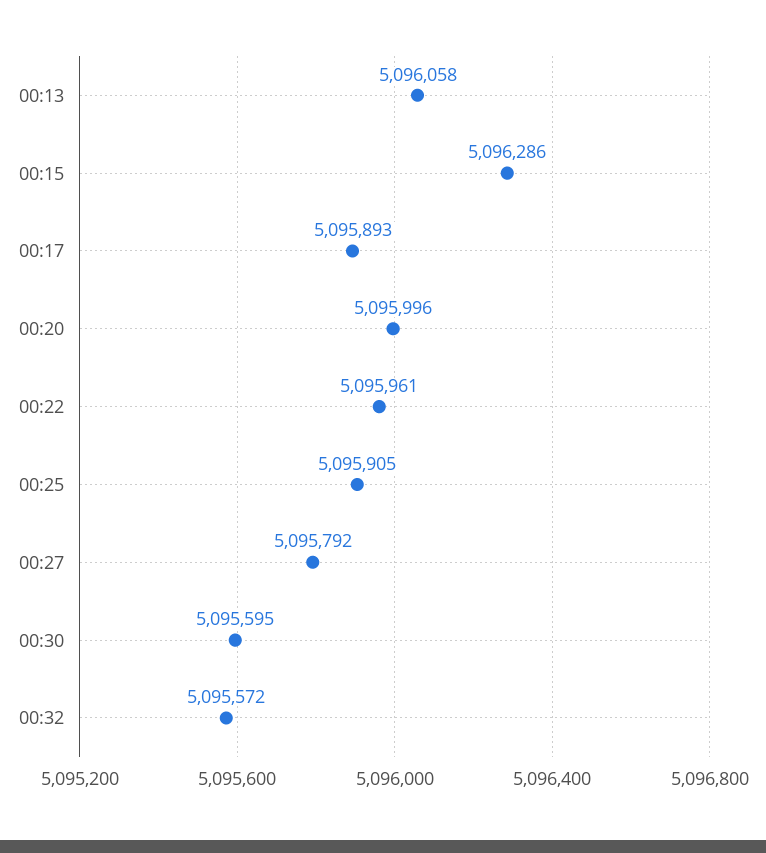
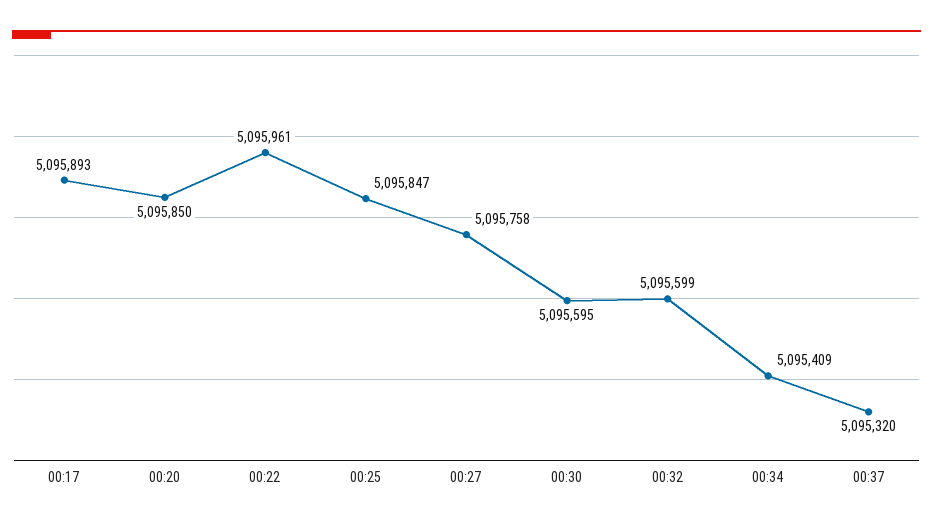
00:13: 5096058 -> none
00:15: 5096286 -> none
00:20: 5095996 -> 5095850
00:25: 5095905 -> 5095847
00:27: 5095792 -> 5095758
00:32: 5095572 -> 5095599
00:34: none -> 5095409
00:37: none -> 5095320

